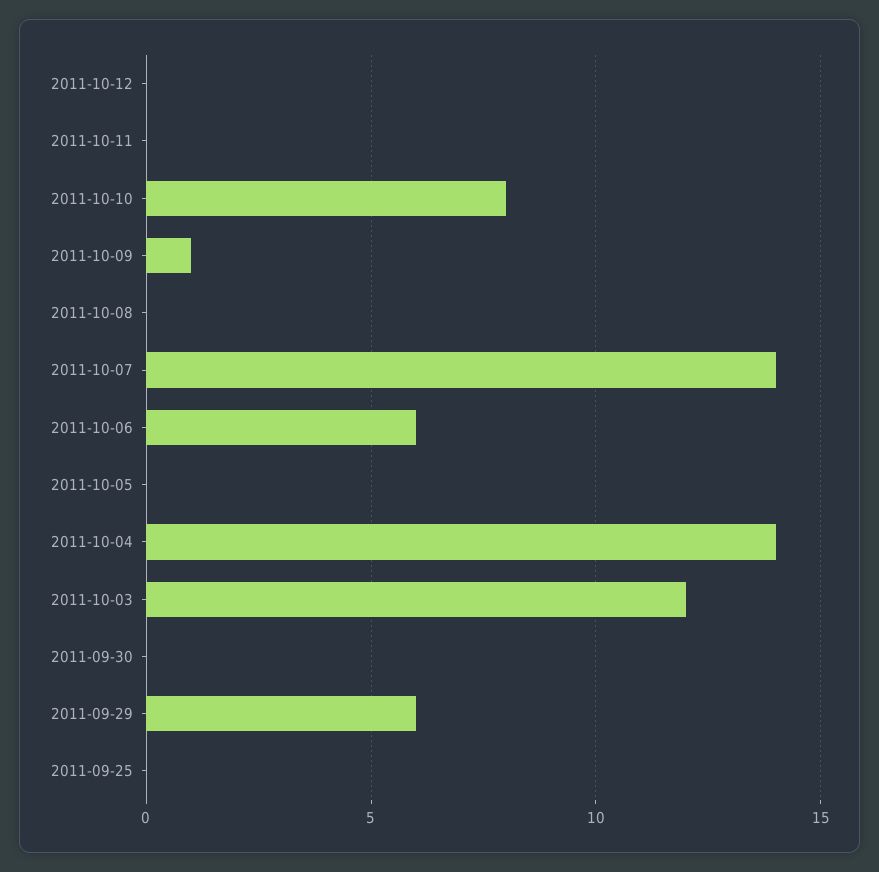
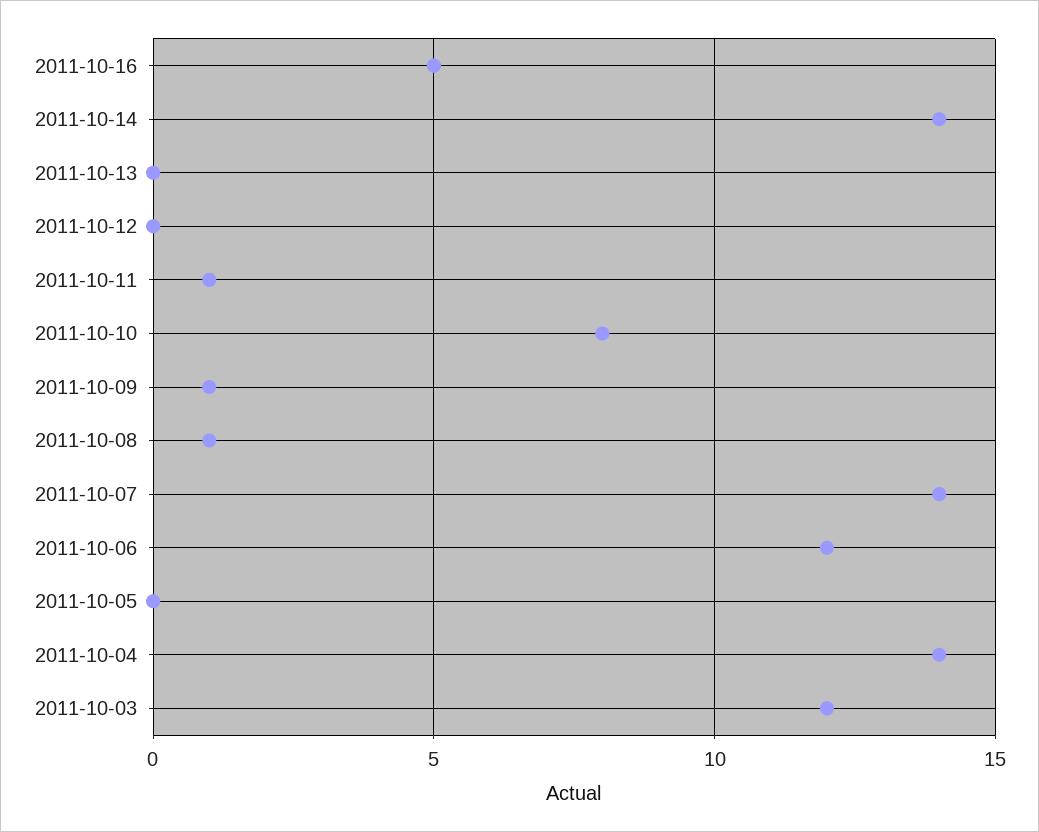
2011-10-11: 0 -> 1
2011-10-08: 0 -> 1
2011-10-06: 6 -> 12
2011-09-30: 0 -> none
2011-09-29: 6 -> none
2011-09-25: 0 -> none
2011-10-16: none -> 5
2011-10-14: none -> 14
2011-10-13: none -> 0

